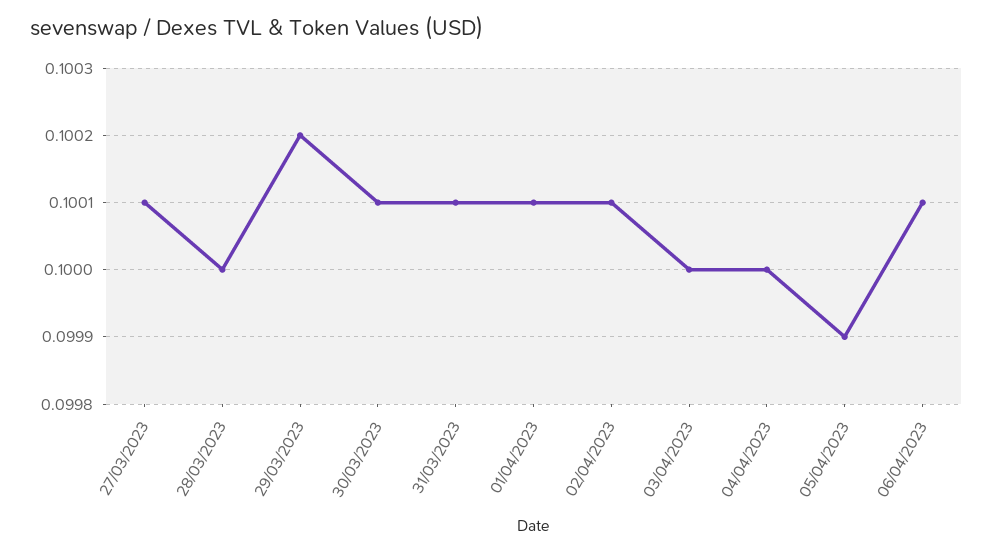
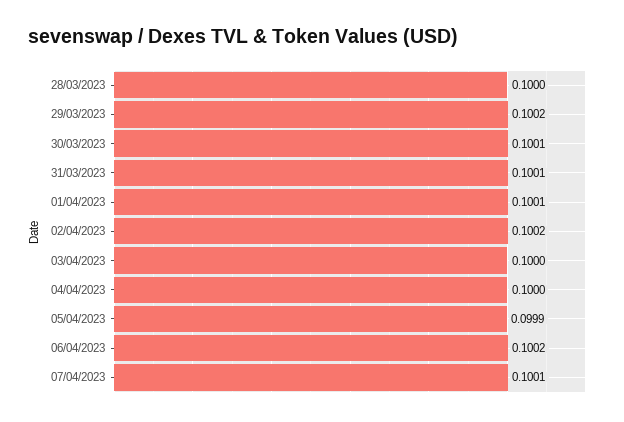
27/03/2023: 0.1001 -> none
02/04/2023: 0.1001 -> 0.1002
06/04/2023: 0.1001 -> 0.1002
07/04/2023: none -> 0.1001

